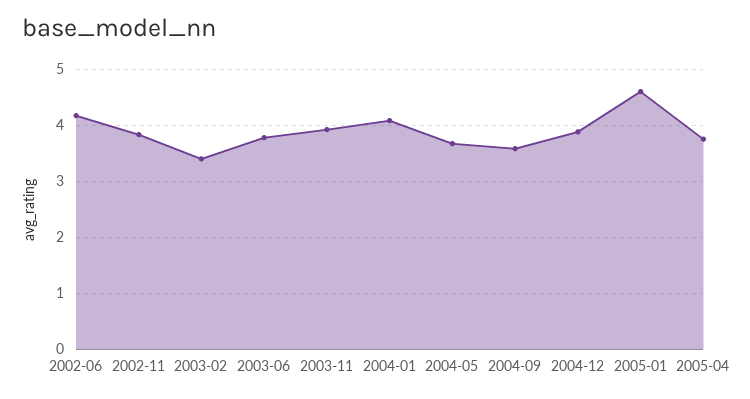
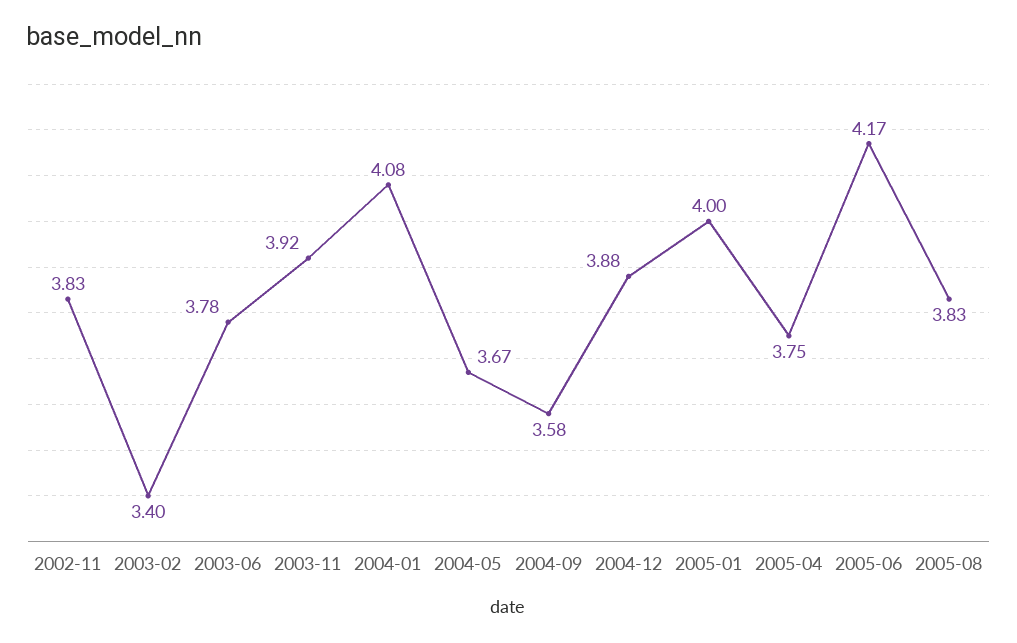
2002-06: 4.2 -> none
2005-01: 4.6 -> 4
2005-06: none -> 4.17
2005-08: none -> 3.83

